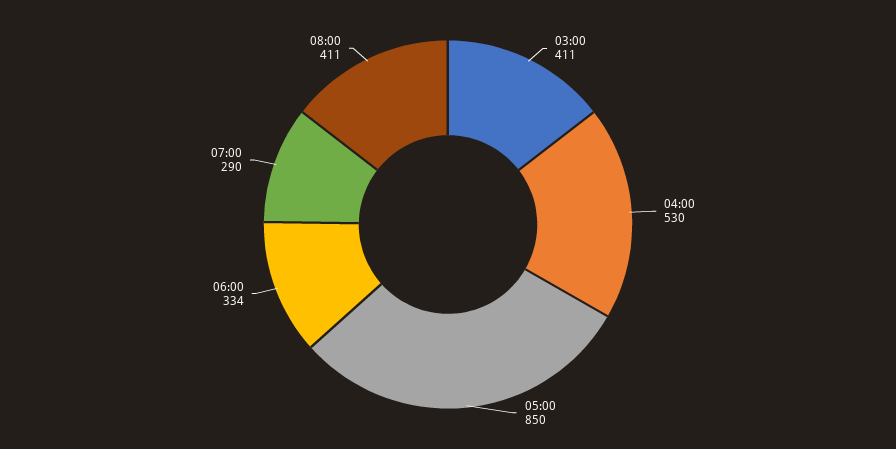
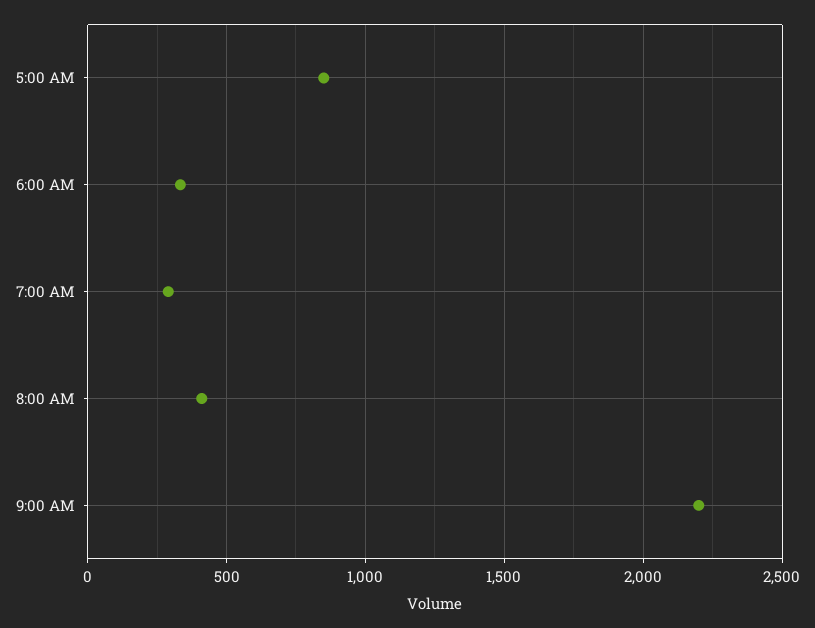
03:00: 411 -> none
04:00: 530 -> none
9:00 AM: none -> 2200

